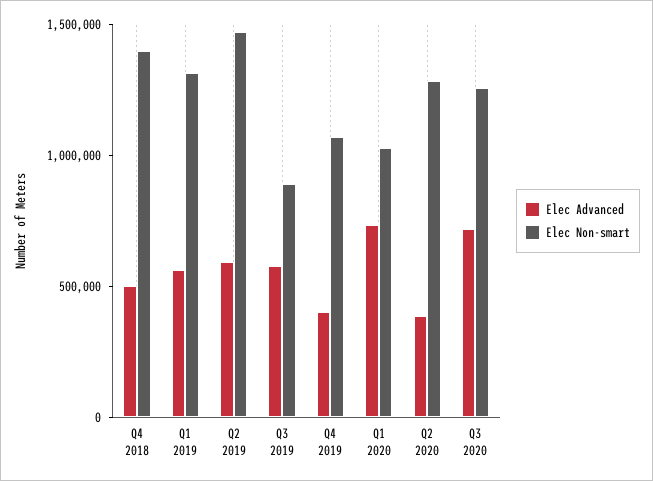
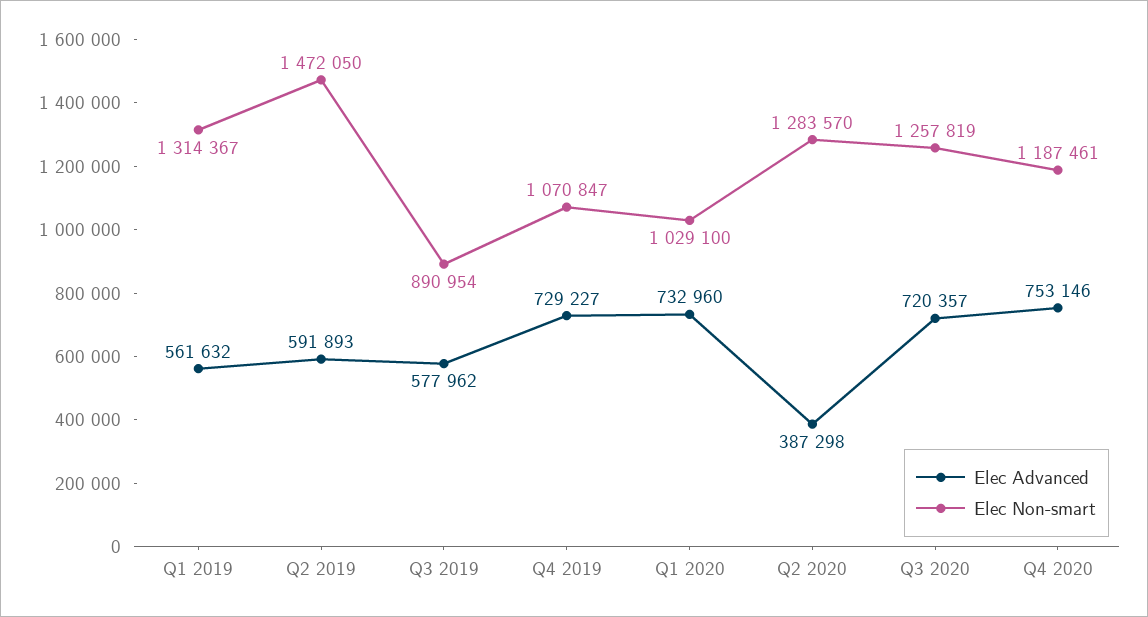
Elec Advanced, Q4 2018: 500000 -> none
Elec Non-smart, Q4 2018: 1400000 -> none
Elec Advanced, Q4 2019: 400000 -> 729227
Elec Advanced, Q4 2020: none -> 753146
Elec Non-smart, Q4 2020: none -> 1187461

